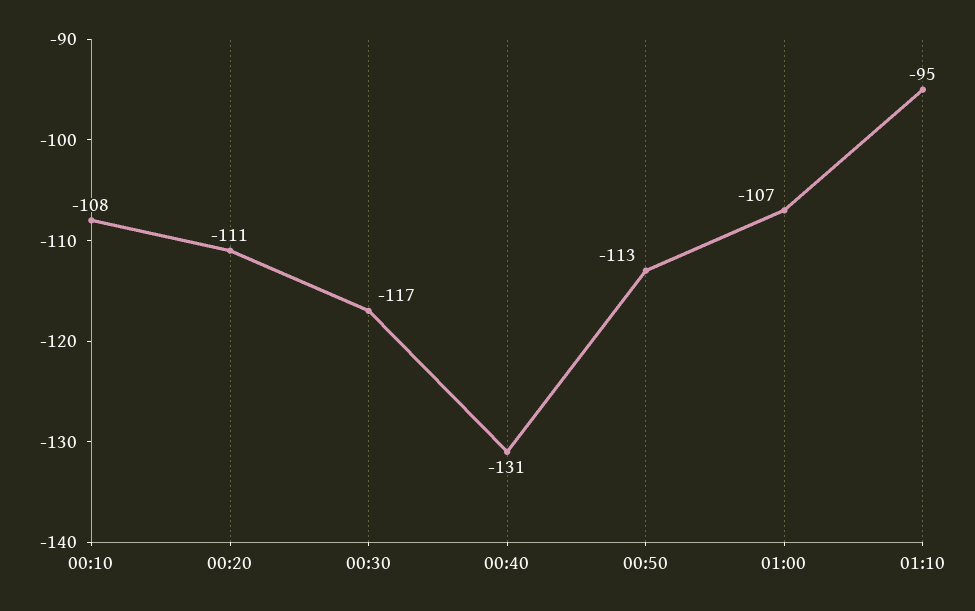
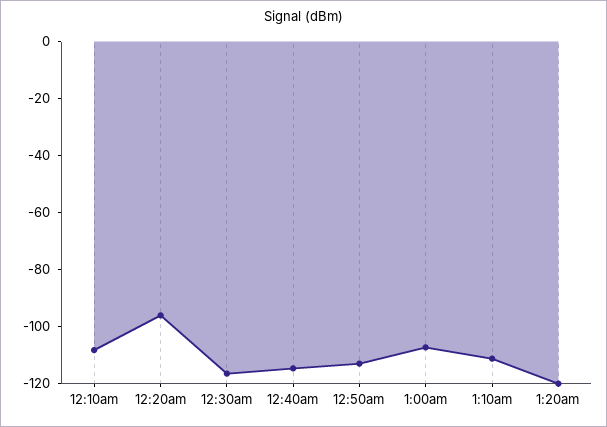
00:20: -111 -> -95
00:40: -131 -> -115
01:10: -95 -> -110
1:20am: none -> -120

